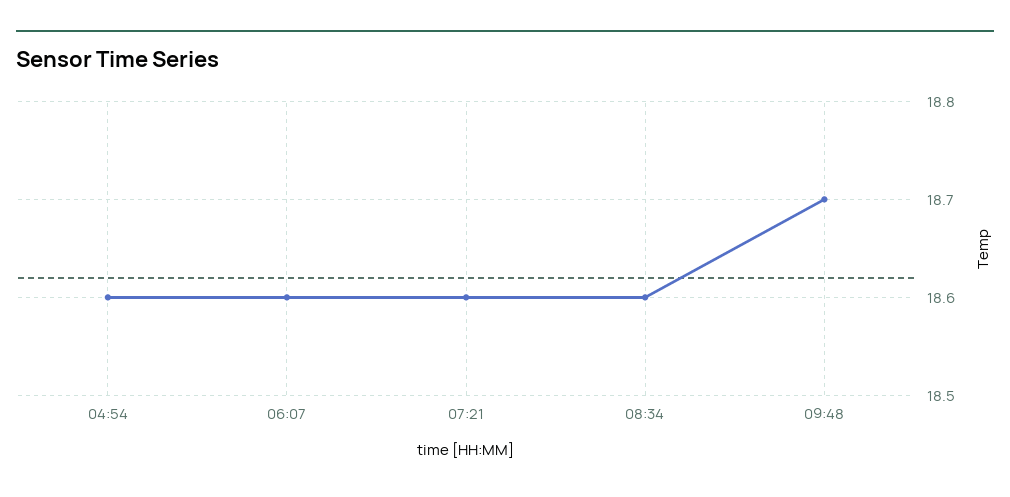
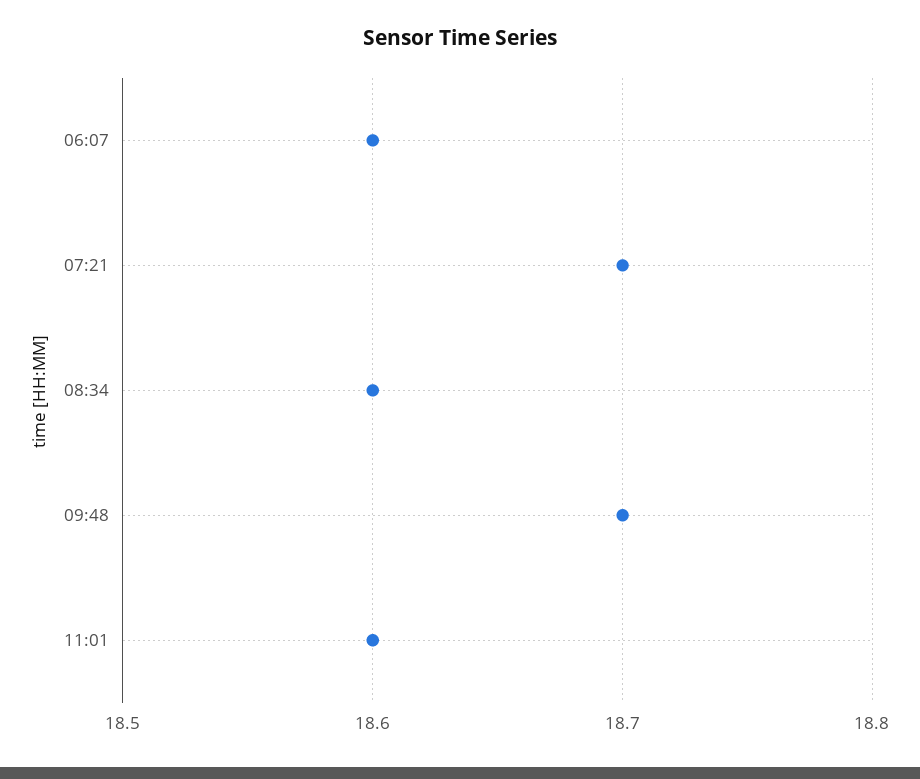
04:54: 18.6 -> none
07:21: 18.6 -> 18.7
11:01: none -> 18.6

